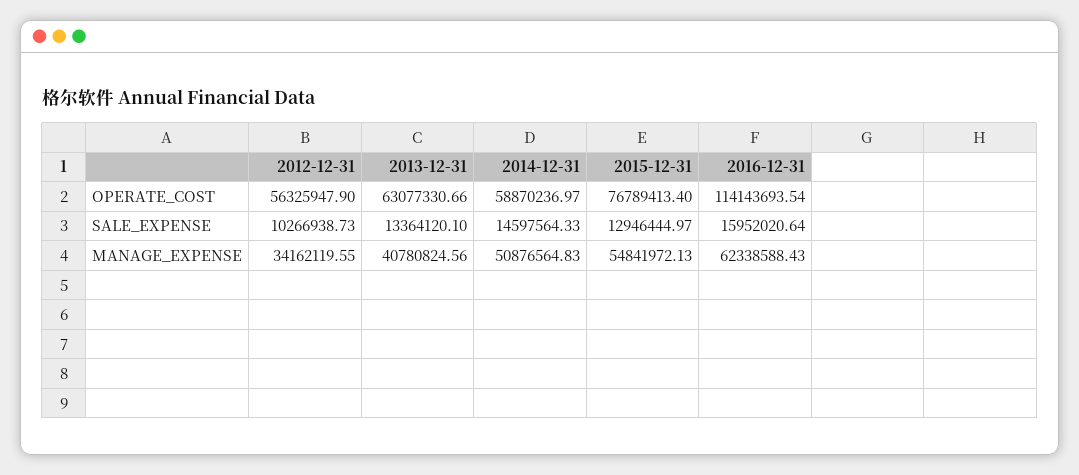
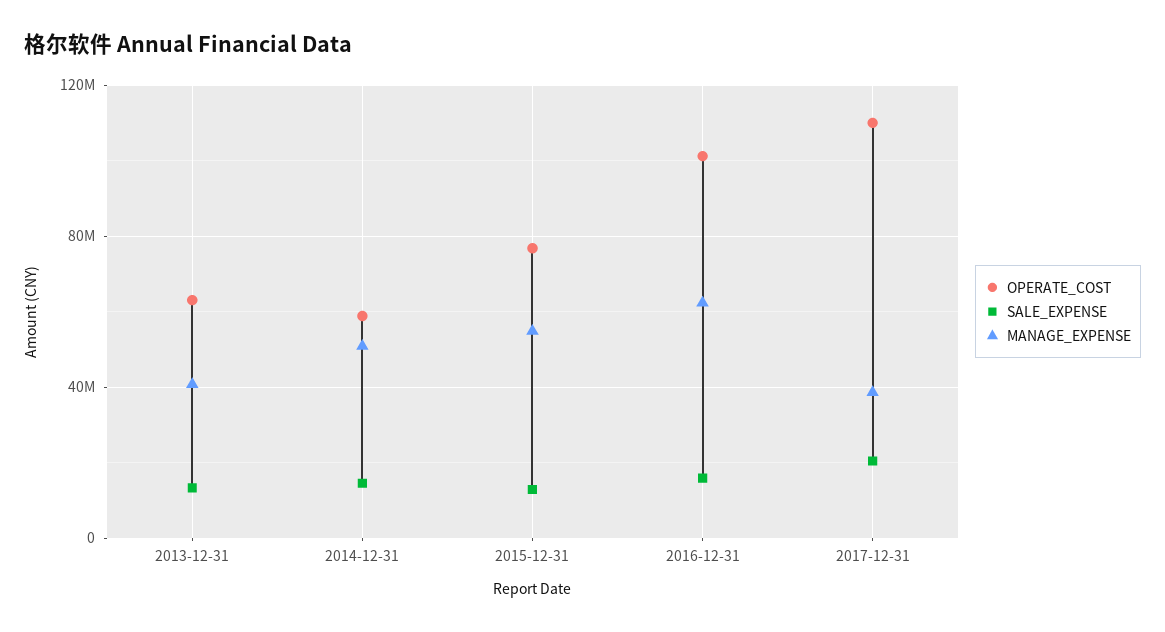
OPERATE_COST, 2012-12-31: 56325947.9 -> none
OPERATE_COST, 2016-12-31: 114143693.54 -> 100000000
SALE_EXPENSE, 2012-12-31: 10266938.73 -> none
MANAGE_EXPENSE, 2012-12-31: 34162119.55 -> none
OPERATE_COST, 2017-12-31: none -> 110000000
SALE_EXPENSE, 2017-12-31: none -> 20000000
MANAGE_EXPENSE, 2017-12-31: none -> 40000000

